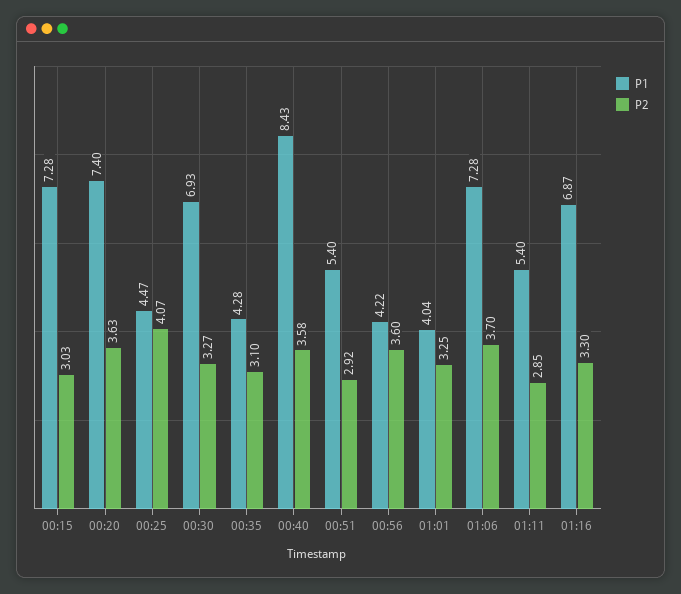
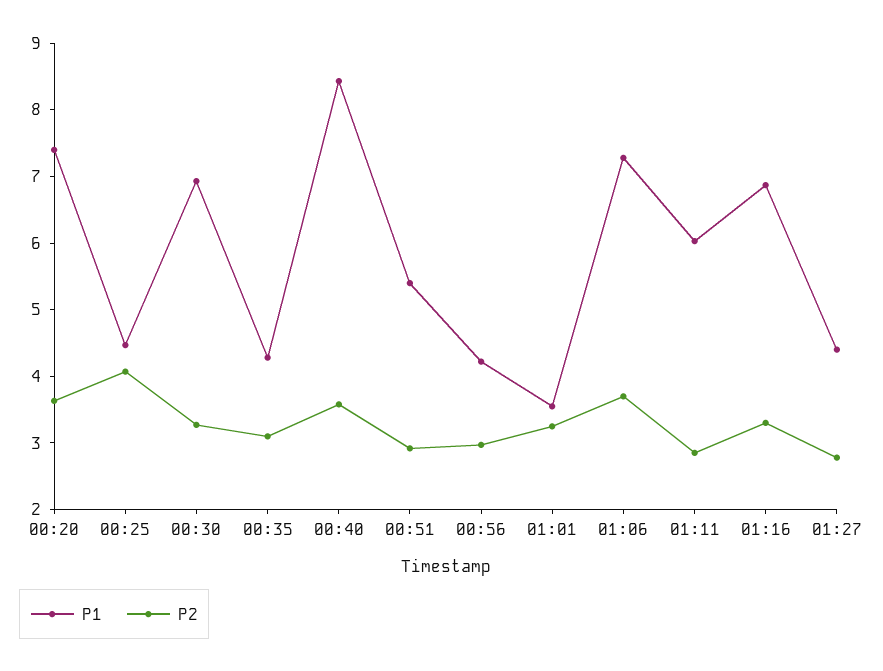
P1, 00:15: 7.28 -> none
P2, 00:15: 3.03 -> none
P2, 00:56: 3.6 -> 3
P1, 01:01: 4.04 -> 3.6
P1, 01:11: 5.4 -> 6
P1, 01:27: none -> 4.4
P2, 01:27: none -> 2.8

